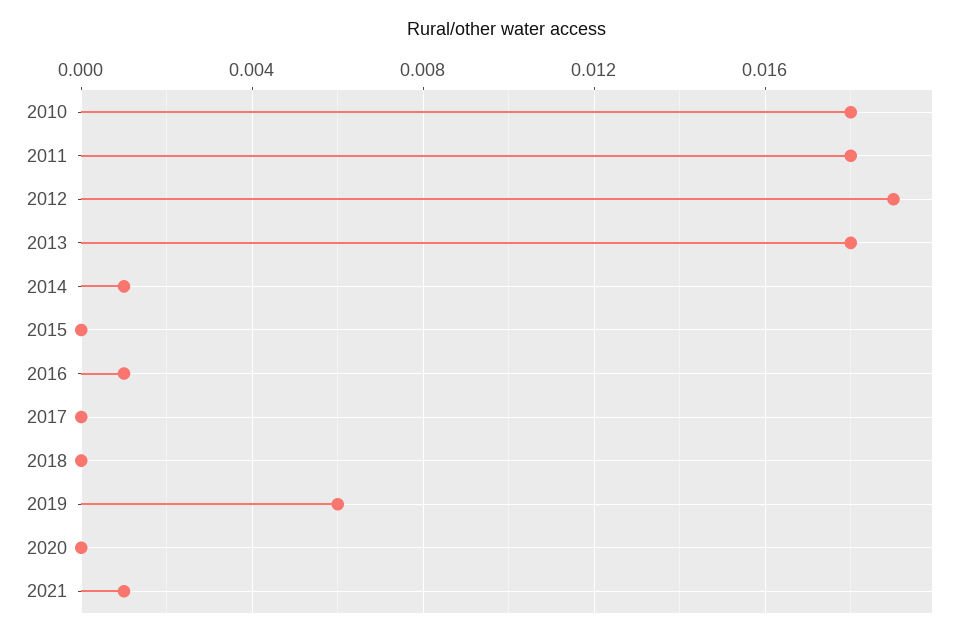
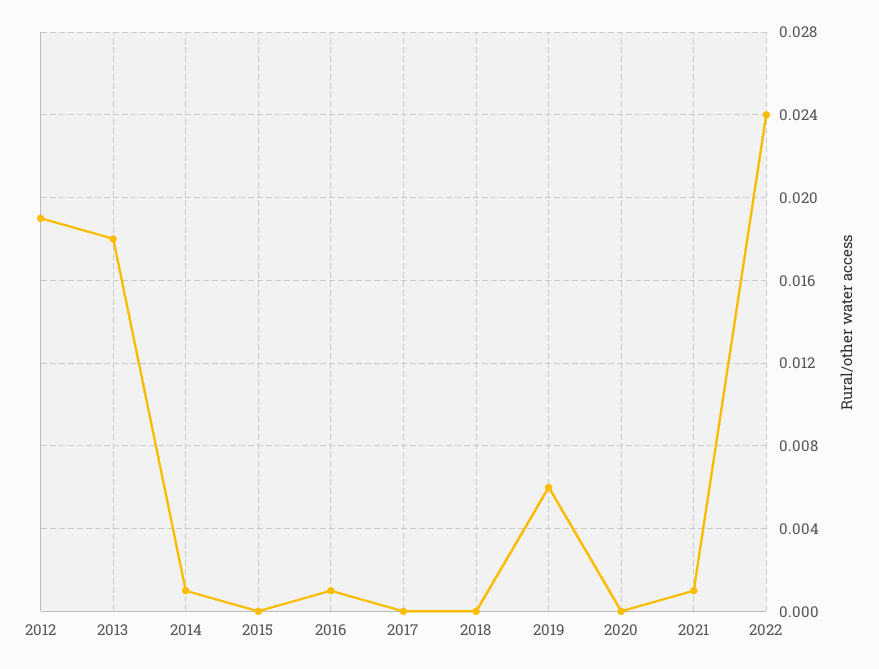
2010: 0.018 -> none
2011: 0.018 -> none
2022: none -> 0.024

